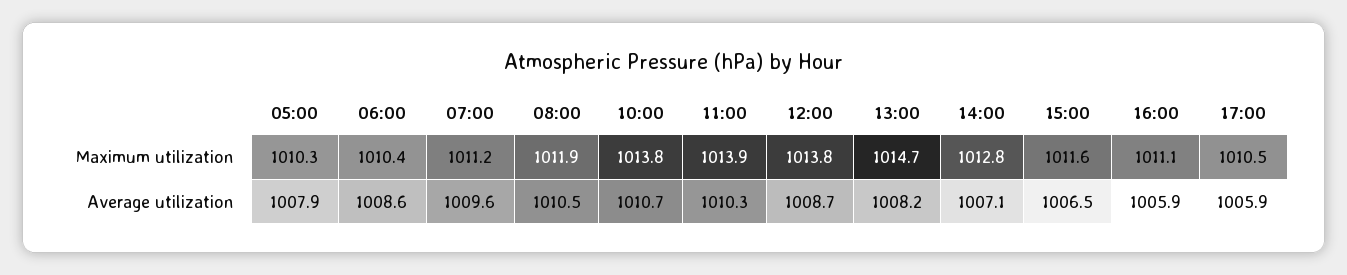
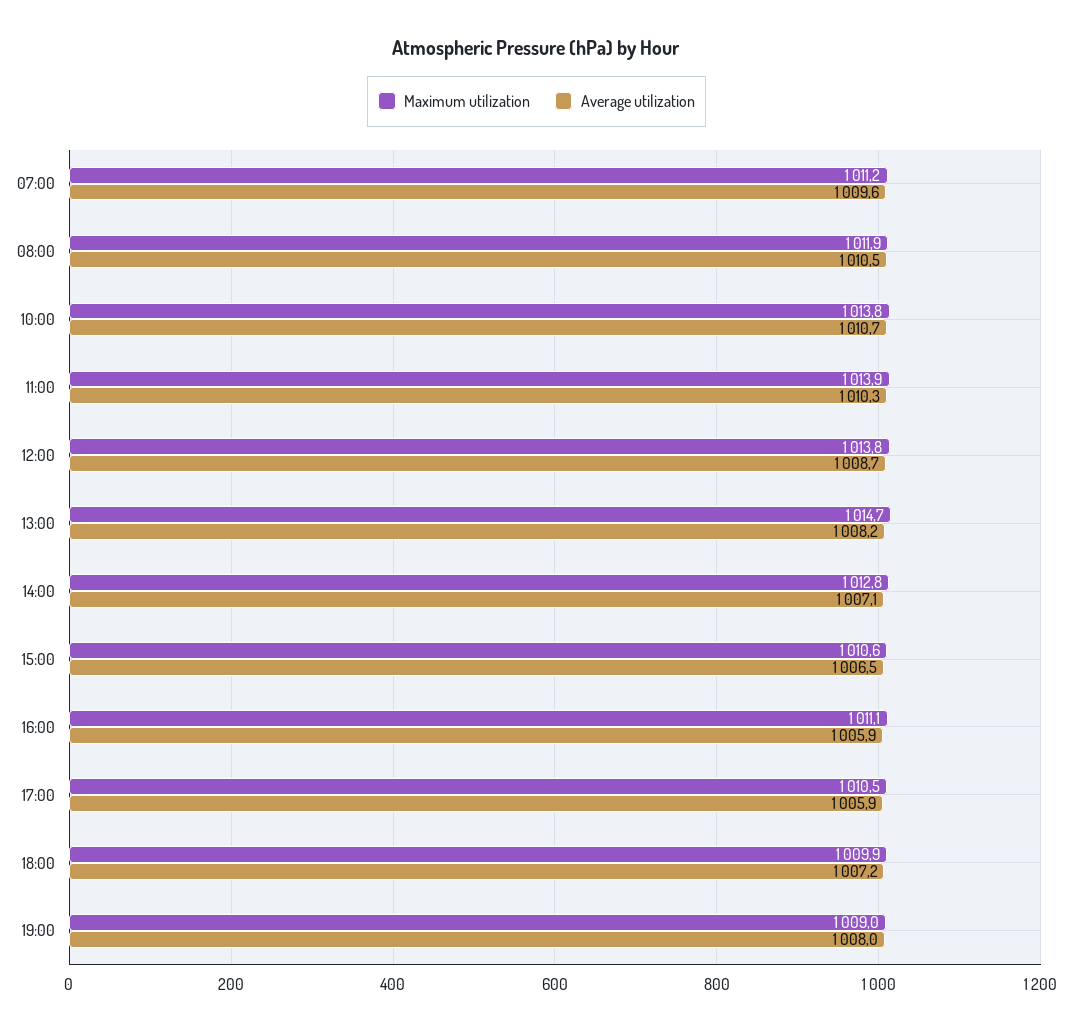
Maximum utilization, 05:00: 1010.3 -> none
Maximum utilization, 06:00: 1010.4 -> none
Maximum utilization, 15:00: 1011.6 -> 1010.6
Average utilization, 05:00: 1007.9 -> none
Average utilization, 06:00: 1008.6 -> none
Maximum utilization, 18:00: none -> 1009.9
Average utilization, 18:00: none -> 1007.2
Maximum utilization, 19:00: none -> 1009
Average utilization, 19:00: none -> 1008

